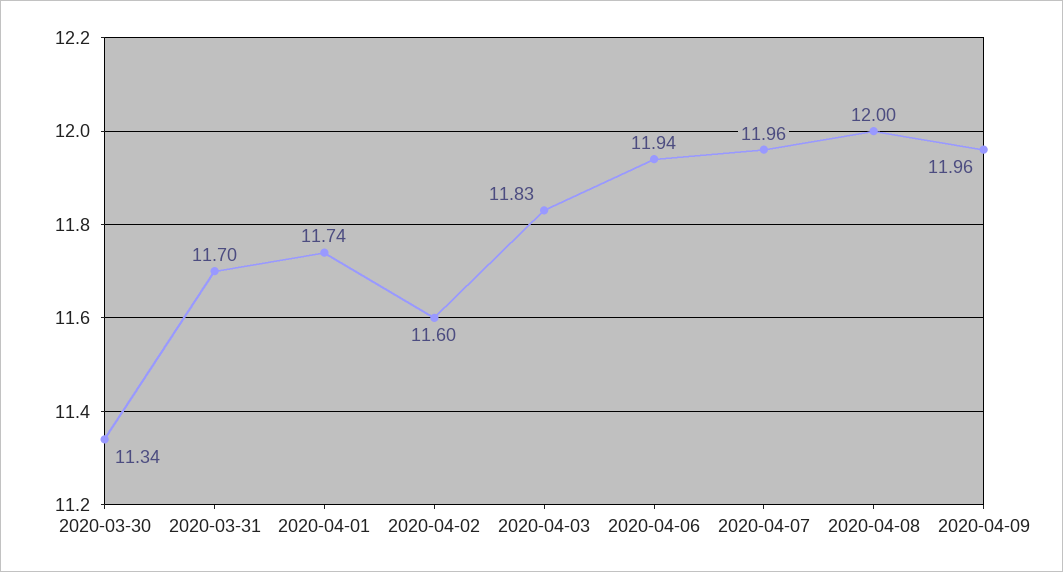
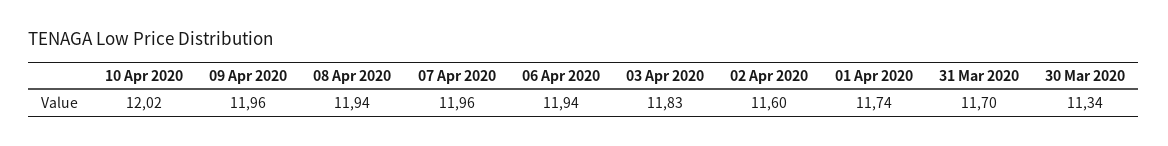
2020-04-08: 12 -> 11.94
10 Apr 2020: none -> 12.02

